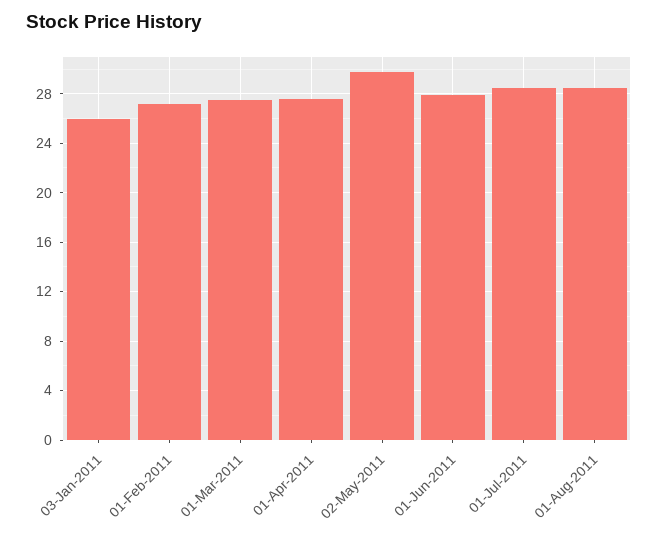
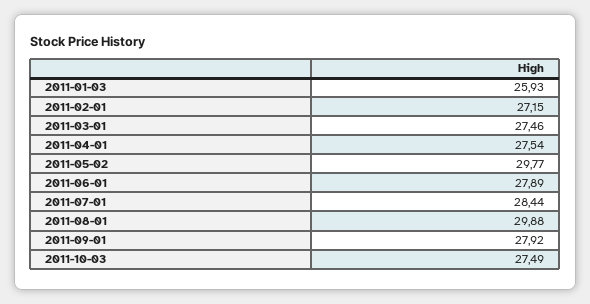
01-Aug-2011: 28.5 -> 29.88
2011-09-01: none -> 27.92
2011-10-03: none -> 27.49

